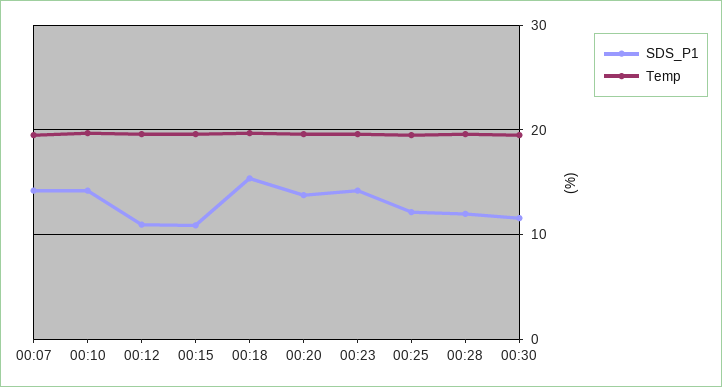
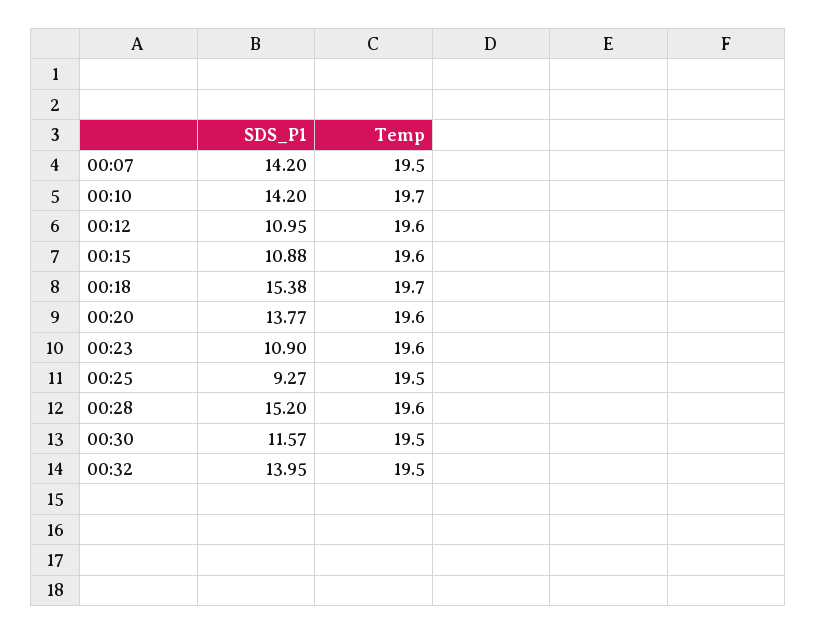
SDS_P1, 00:23: 14 -> 10.9
SDS_P1, 00:25: 12 -> 9.27
SDS_P1, 00:28: 12 -> 15.2
SDS_P1, 00:32: none -> 13.95
Temp, 00:32: none -> 19.5

